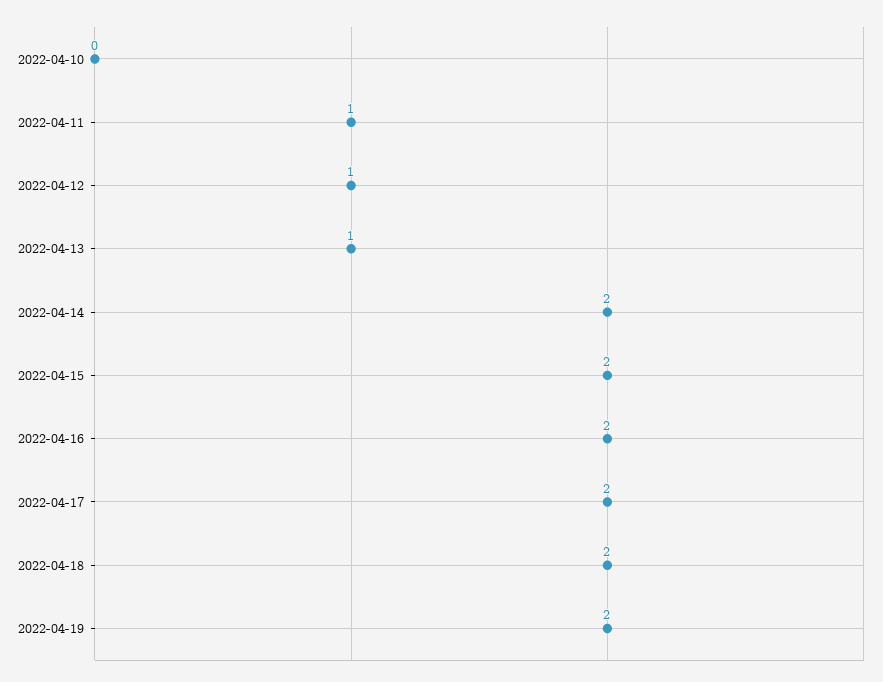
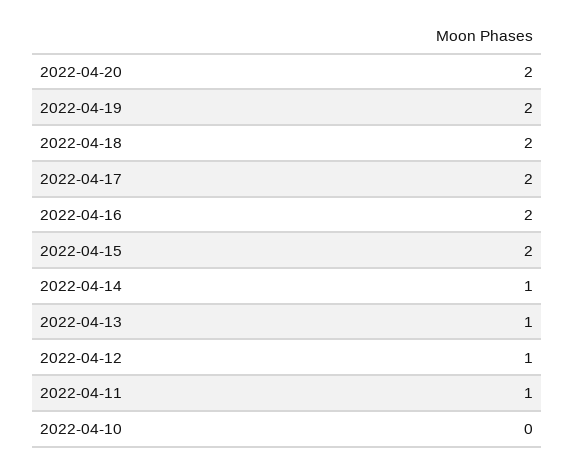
2022-04-14: 2 -> 1
2022-04-20: none -> 2

